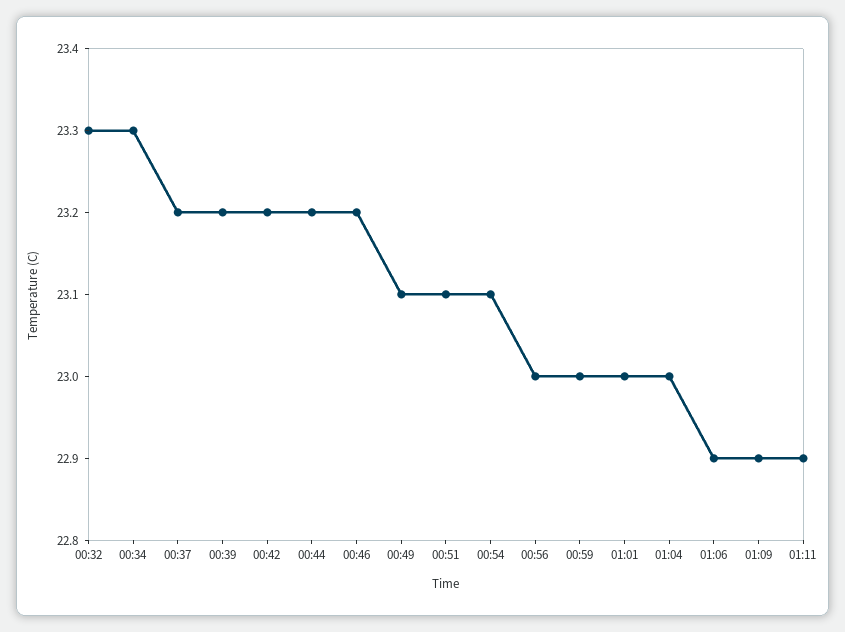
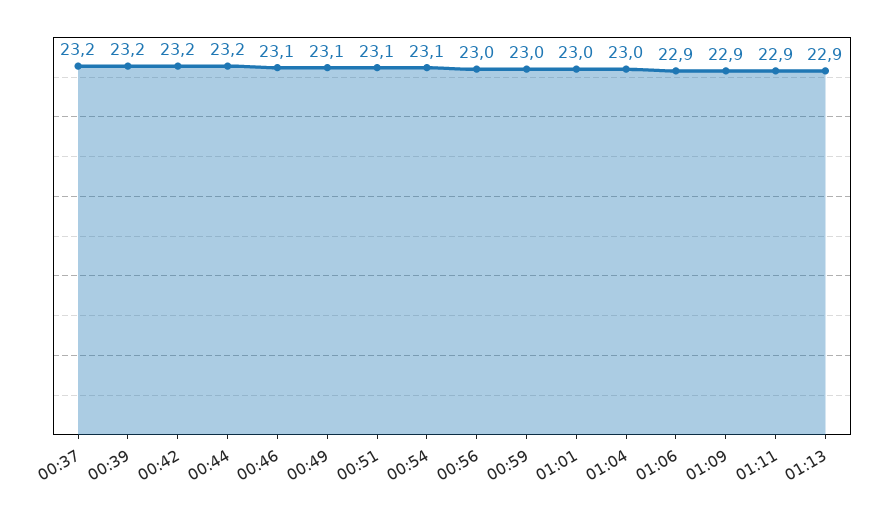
00:32: 23.3 -> none
00:34: 23.3 -> none
00:46: 23.2 -> 23.1
01:13: none -> 22.9

